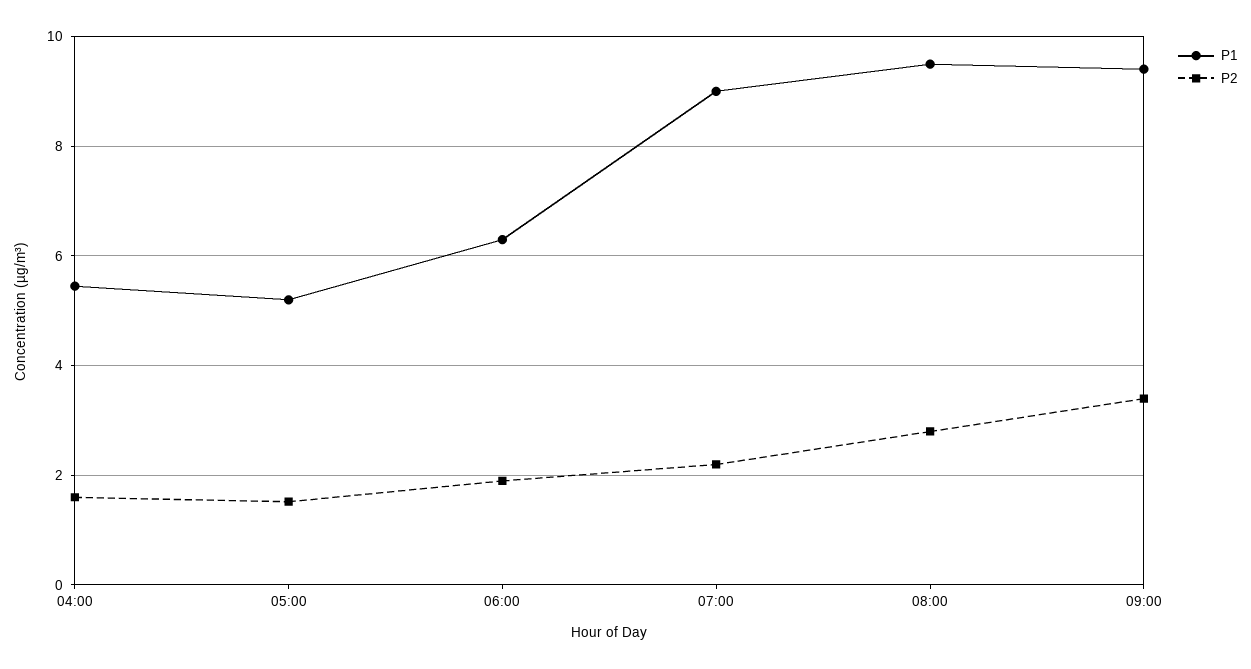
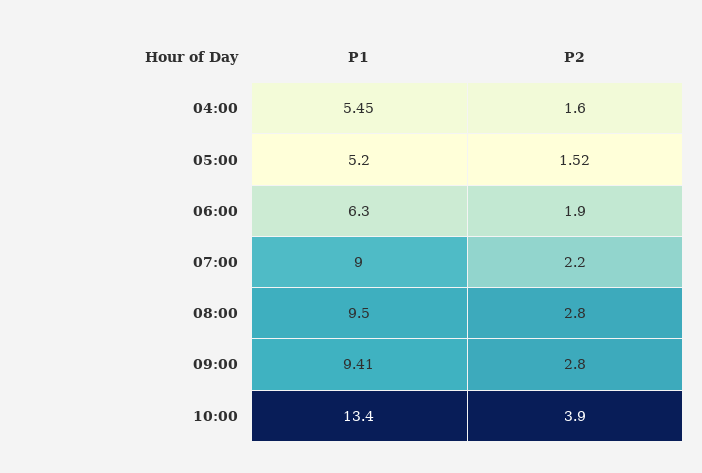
P2, 09:00: 3.4 -> 2.8
P1, 10:00: none -> 13.4
P2, 10:00: none -> 3.9

